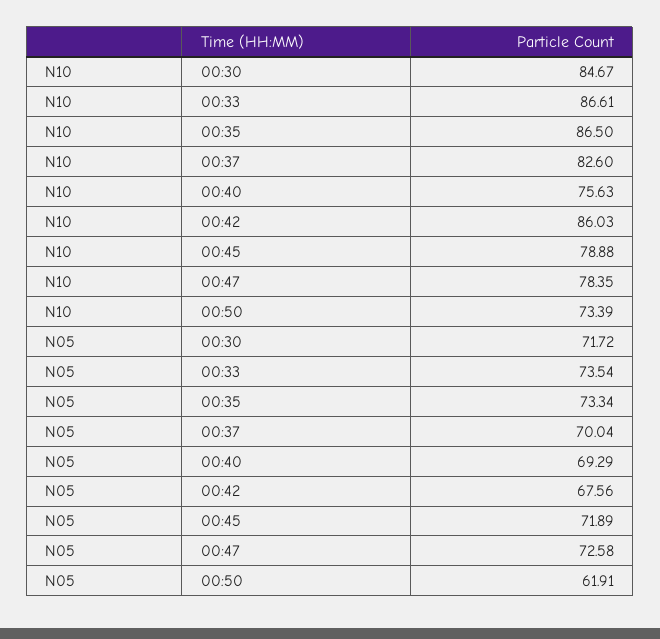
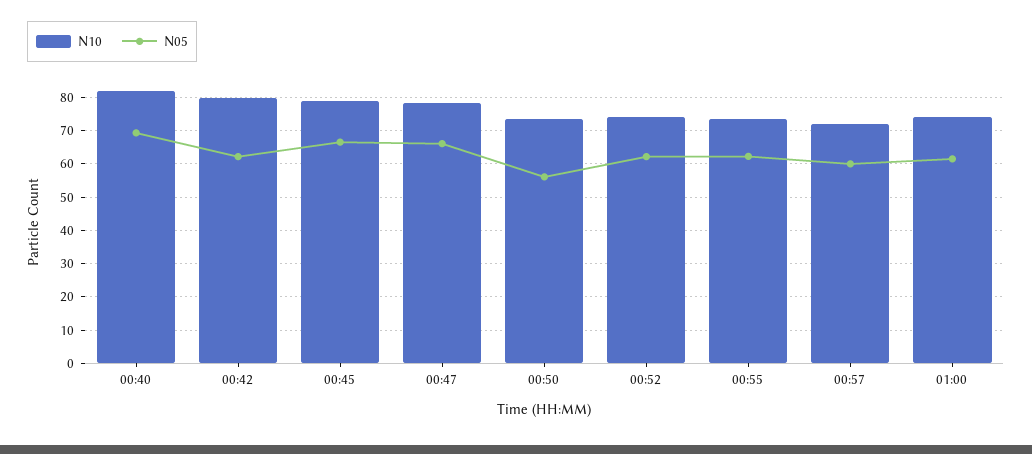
N10, 00:30: 84.67 -> none
N10, 00:33: 86.61 -> none
N10, 00:35: 86.5 -> none
N10, 00:37: 82.6 -> none
N10, 00:40: 75.63 -> 82
N10, 00:42: 86.03 -> 80
N05, 00:30: 71.72 -> none
N05, 00:33: 73.54 -> none
N05, 00:35: 73.34 -> none
N05, 00:37: 70.04 -> none
N05, 00:42: 67.56 -> 62
N05, 00:45: 71.89 -> 66
N05, 00:47: 72.58 -> 66
N05, 00:50: 61.91 -> 56
N10, 00:52: none -> 74
N05, 00:52: none -> 62
N10, 00:55: none -> 74
N05, 00:55: none -> 62
N10, 00:57: none -> 72
N05, 00:57: none -> 60
N10, 01:00: none -> 74
N05, 01:00: none -> 62

